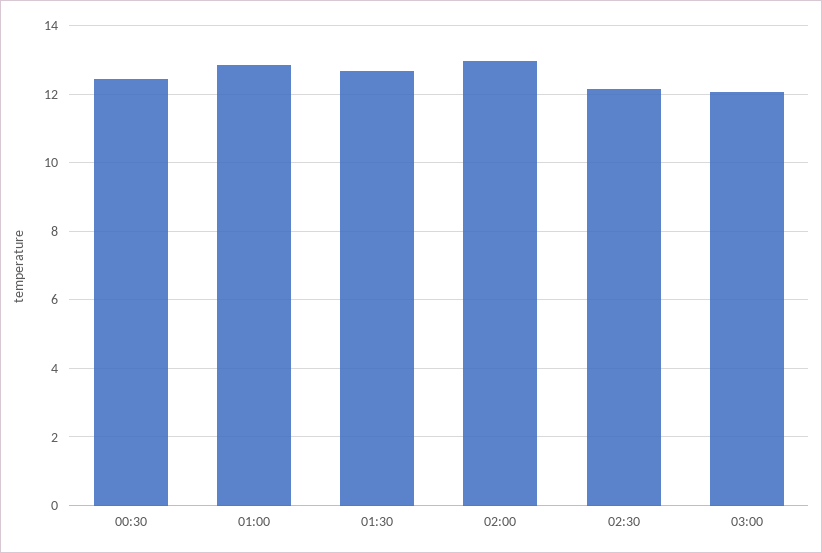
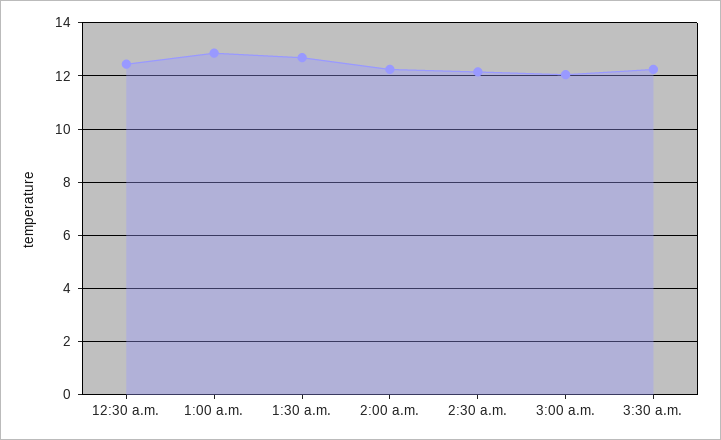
02:00: 13 -> 12.25
3:30 a.m.: none -> 12.25

